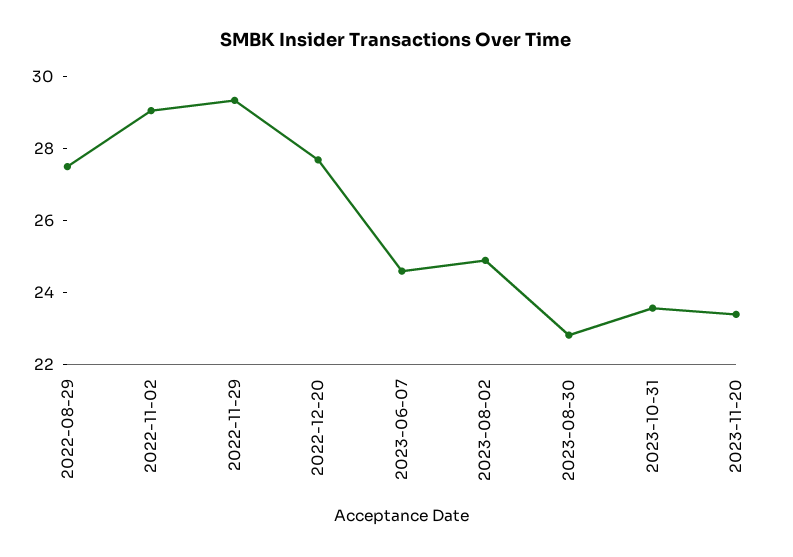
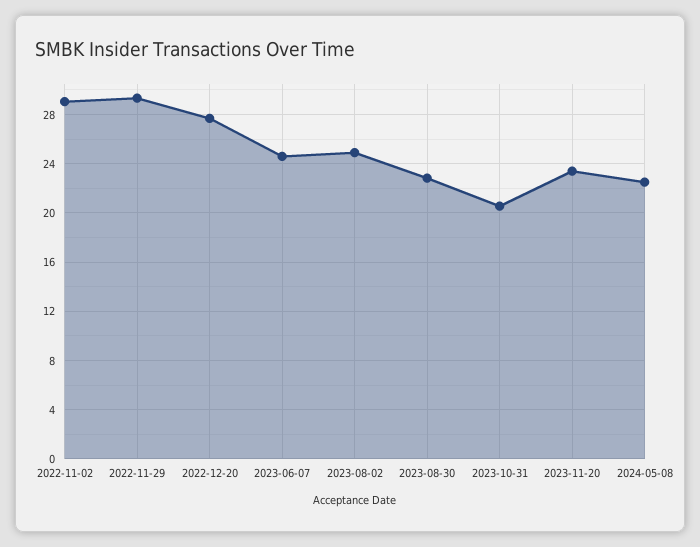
2022-08-29: 27.5 -> none
2023-10-31: 23.5 -> 20.5
2024-05-08: none -> 22.5

